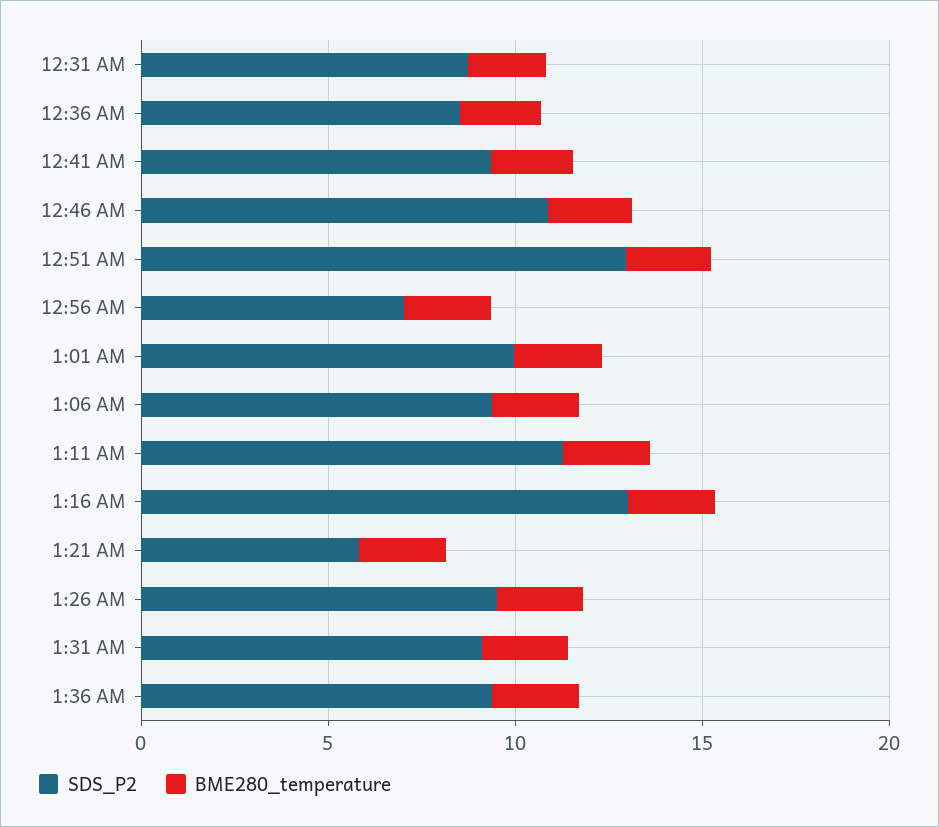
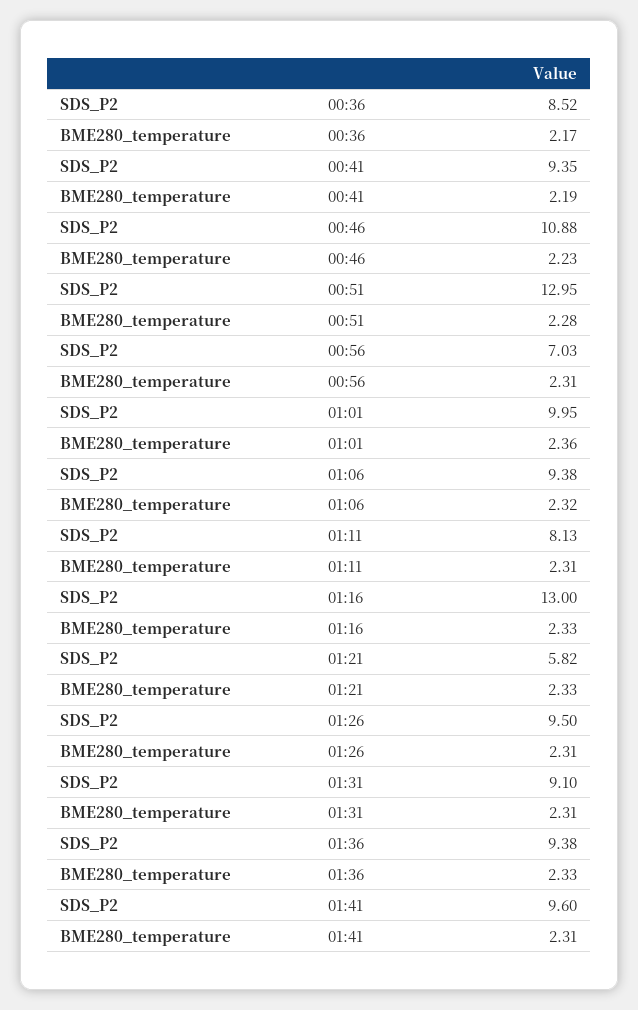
SDS_P2, 12:31 AM: 9 -> none
BME280_temperature, 12:31 AM: 2 -> none
SDS_P2, 1:11 AM: 11 -> 8.13
SDS_P2, 01:41: none -> 9.6
BME280_temperature, 01:41: none -> 2.31

